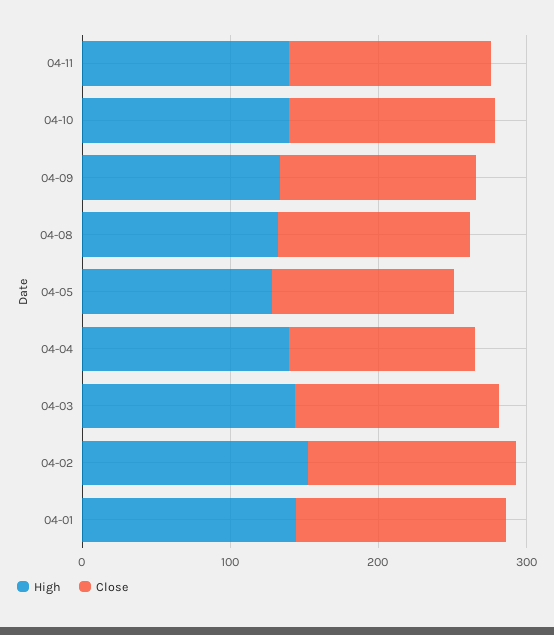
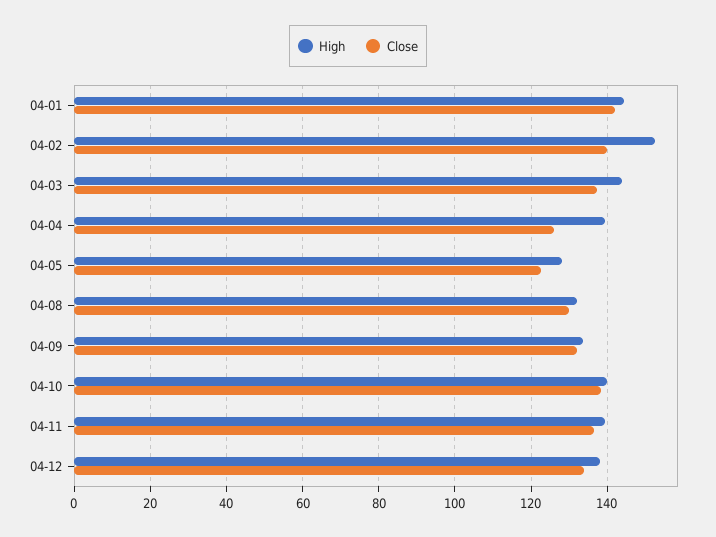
High, 04-12: none -> 138
Close, 04-12: none -> 134

